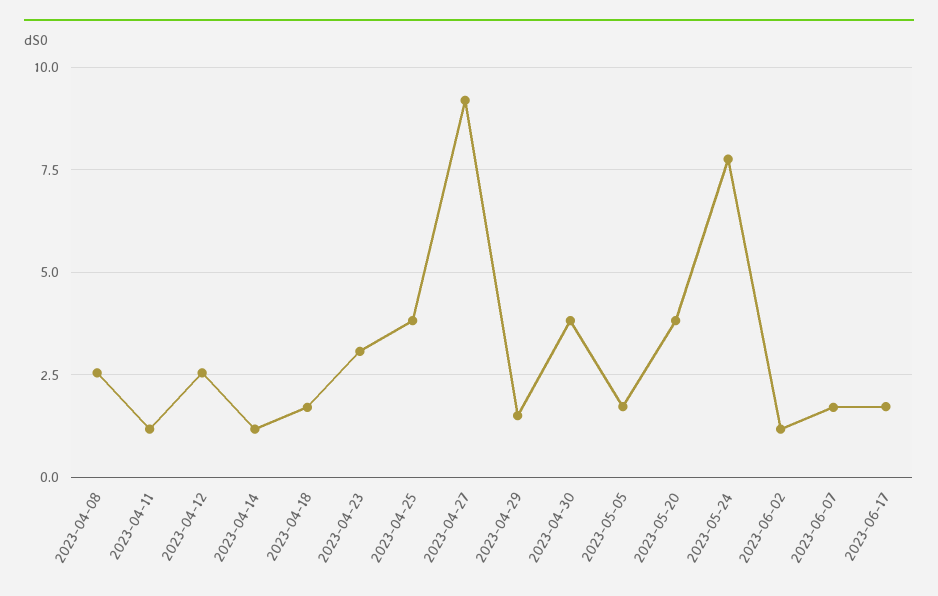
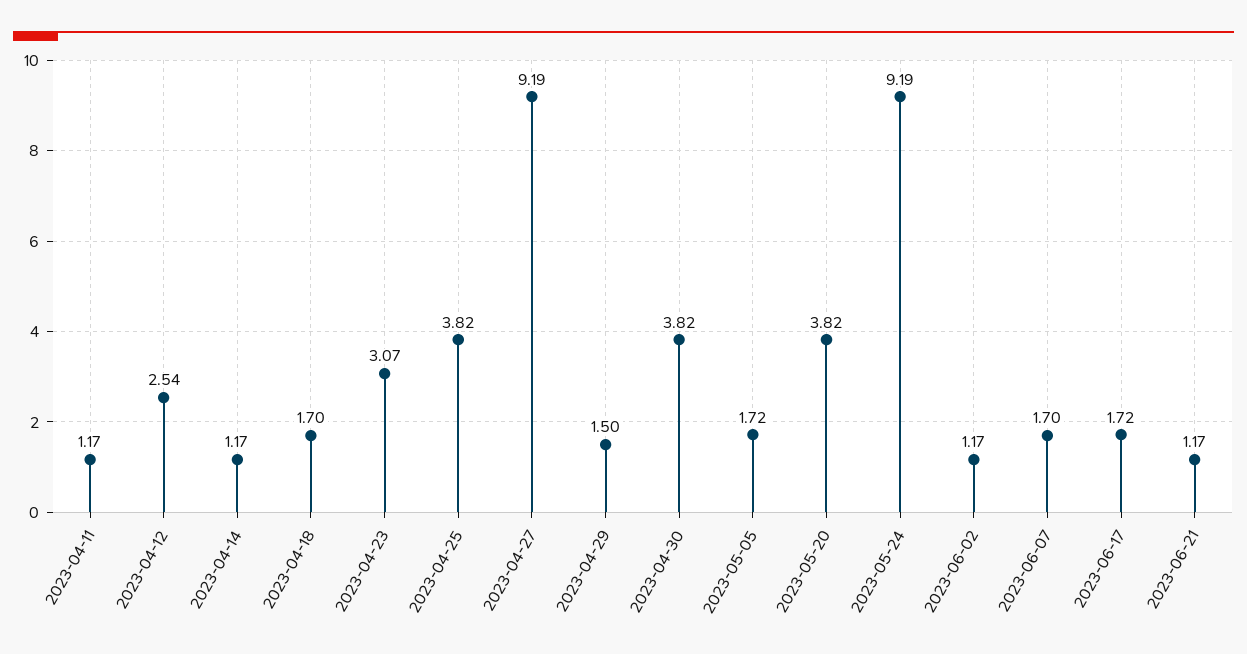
2023-04-08: 2.5 -> none
2023-05-24: 7.75 -> 9.19
2023-06-21: none -> 1.17

